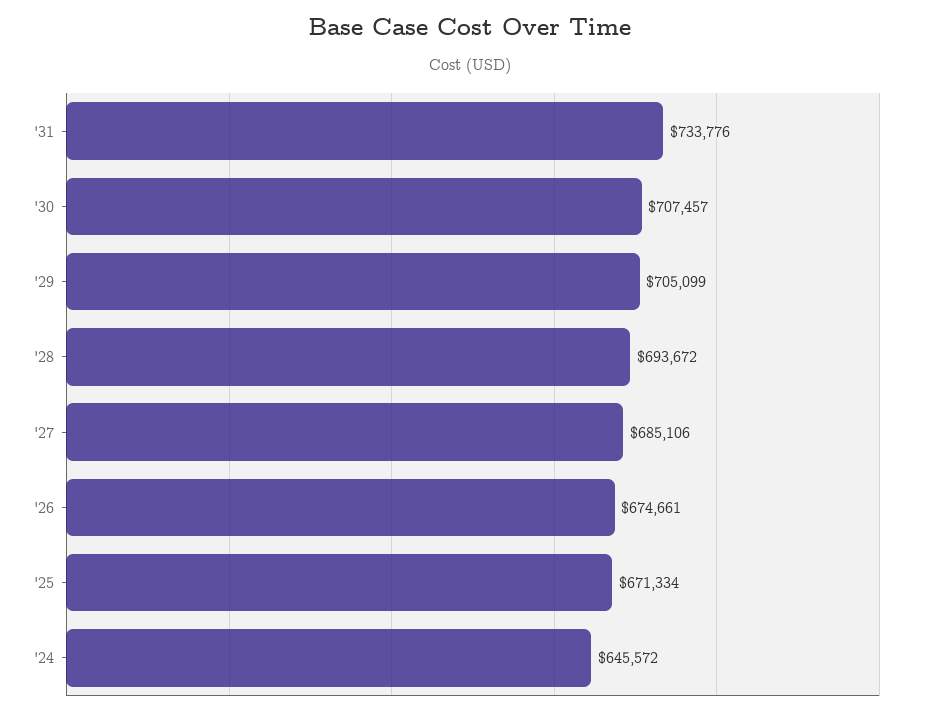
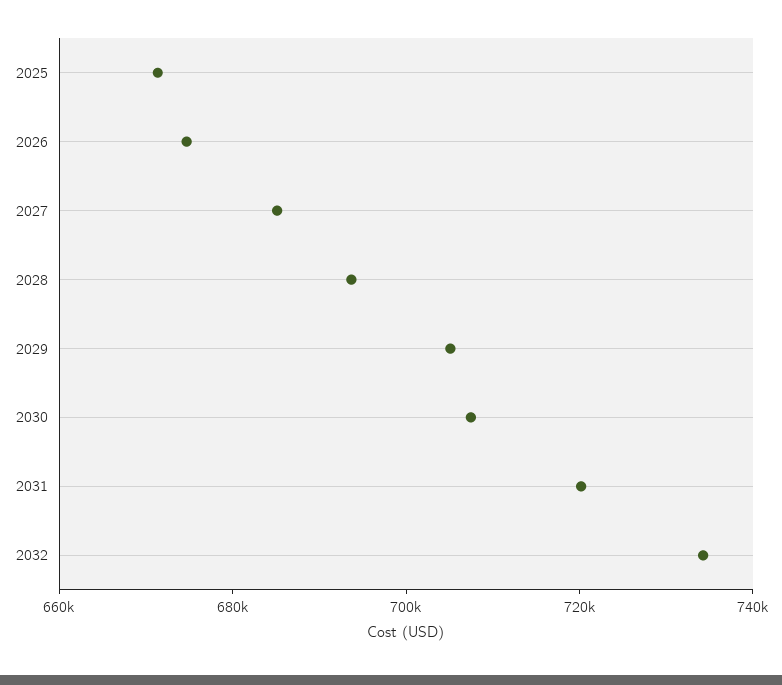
'31: 733776 -> 720000
'24: 645572 -> none
2032: none -> 735000

